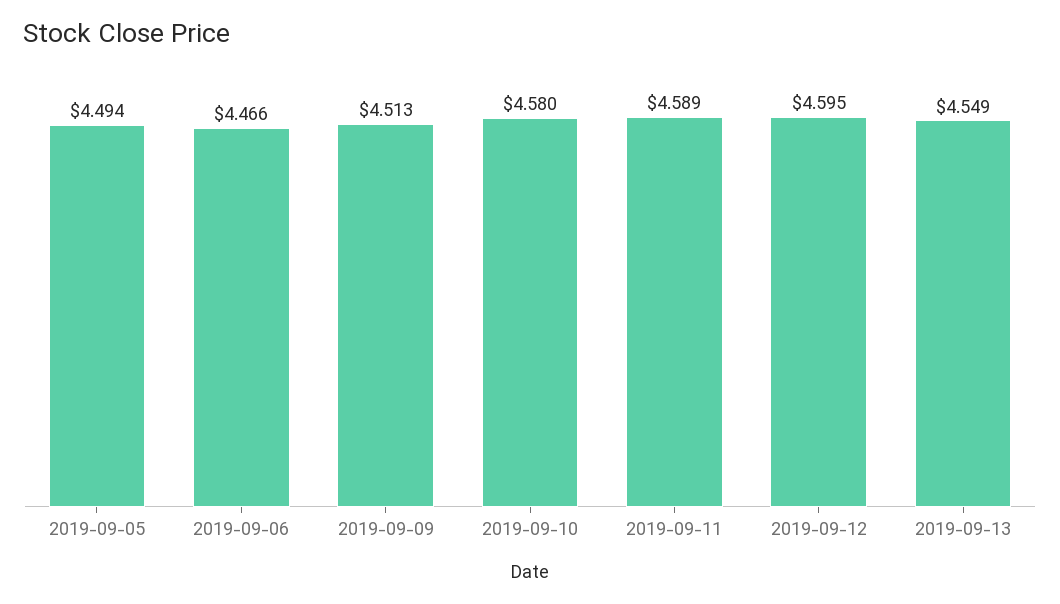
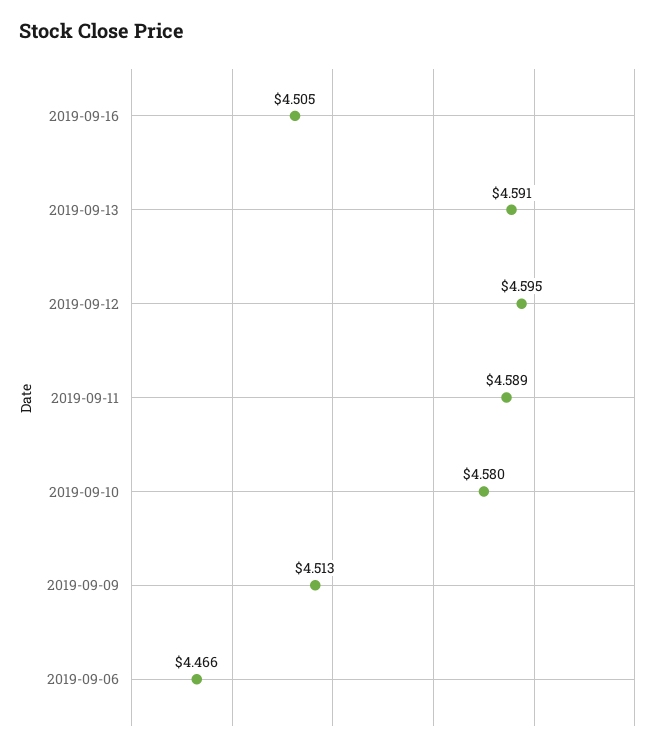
2019-09-05: 4.494 -> none
2019-09-13: 4.549 -> 4.591
2019-09-16: none -> 4.505

